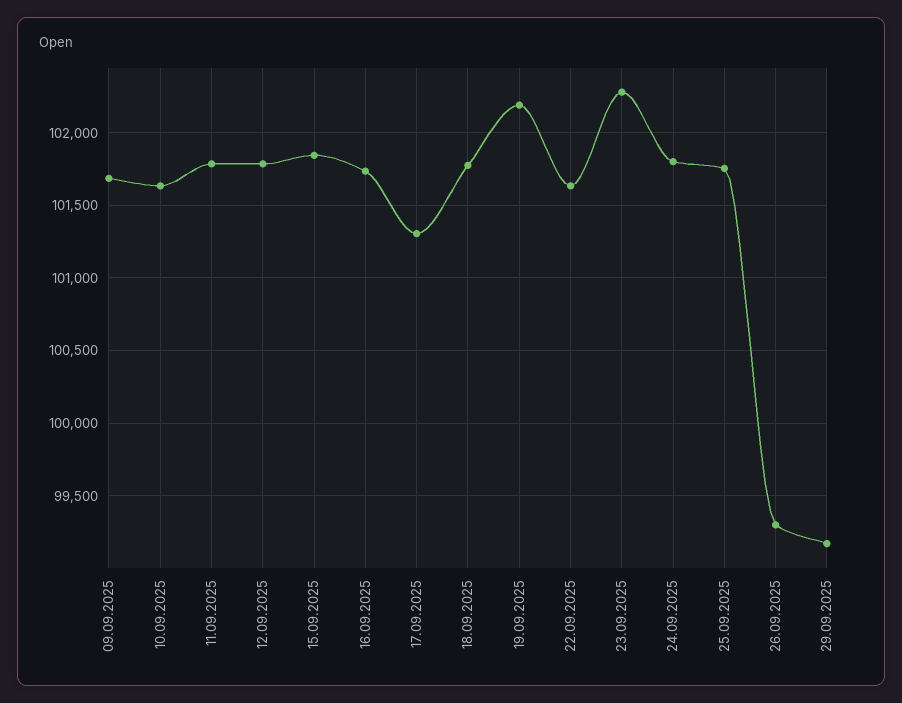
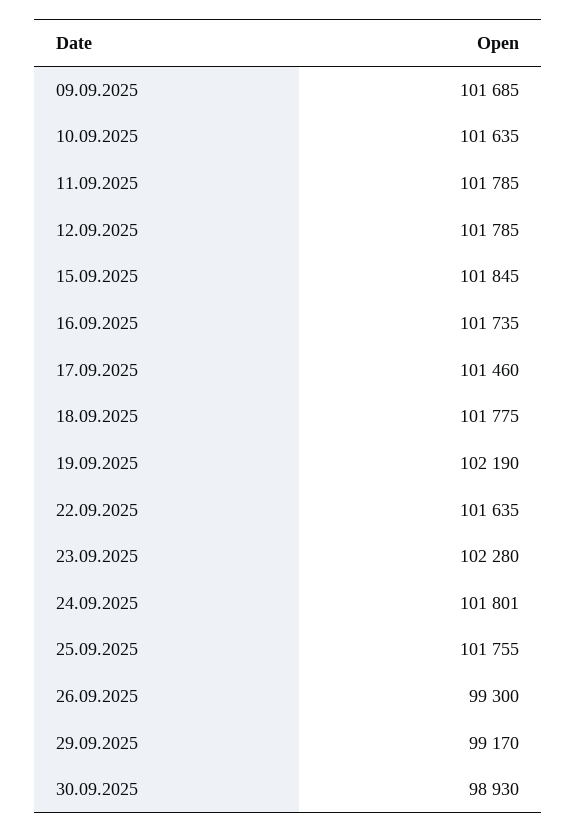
17.09.2025: 101300 -> 101460
30.09.2025: none -> 98930

